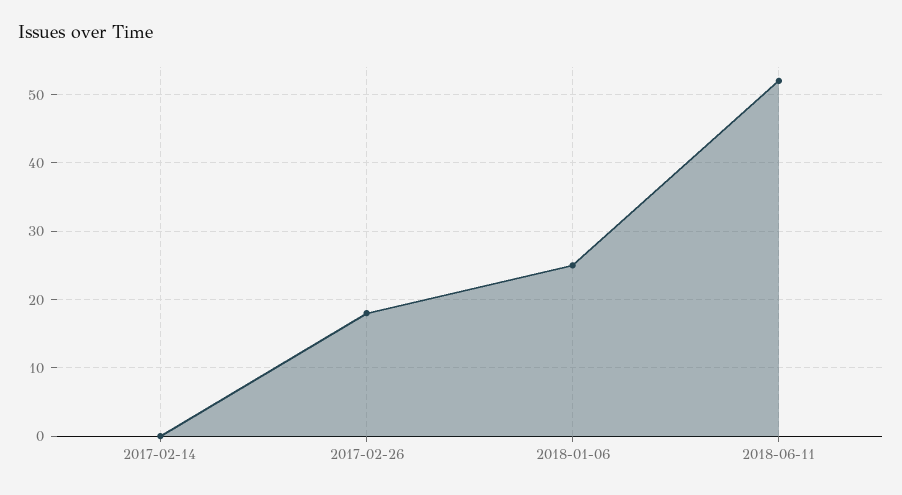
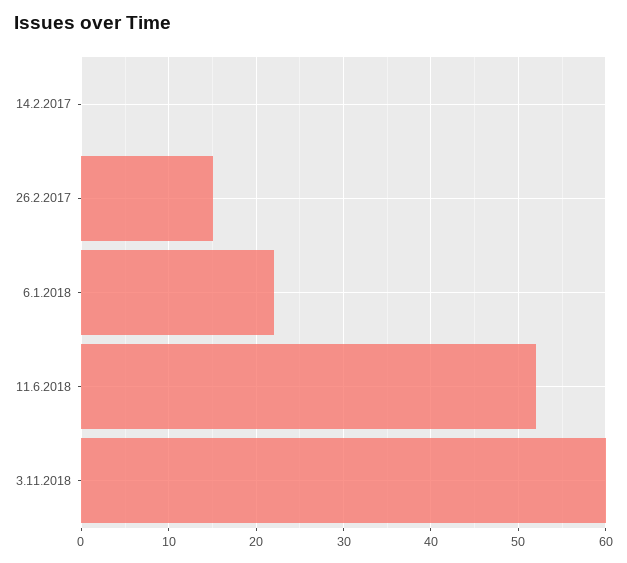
2017-02-26: 18 -> 15
2018-01-06: 25 -> 22
3.11.2018: none -> 60

